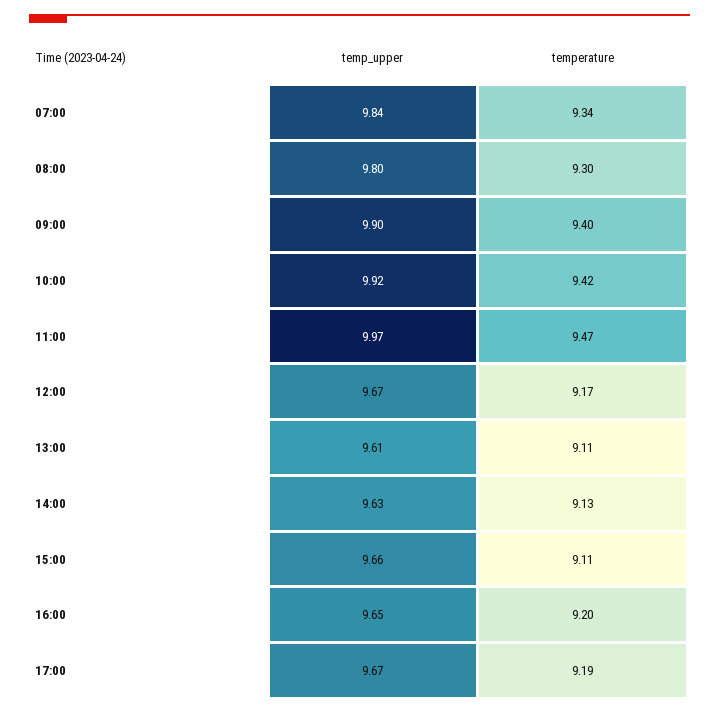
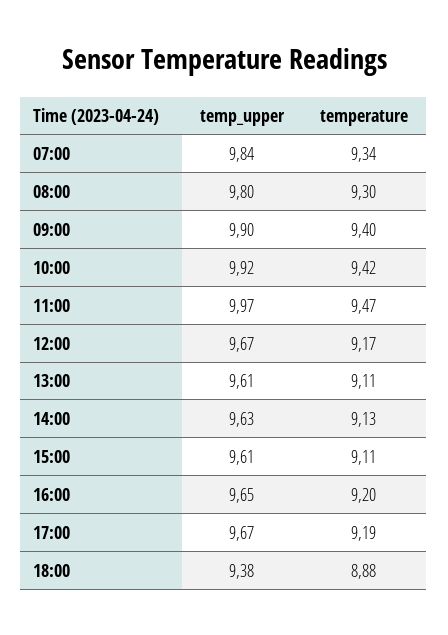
temp_upper, 15:00: 9.66 -> 9.61
temp_upper, 18:00: none -> 9.38
temperature, 18:00: none -> 8.88

